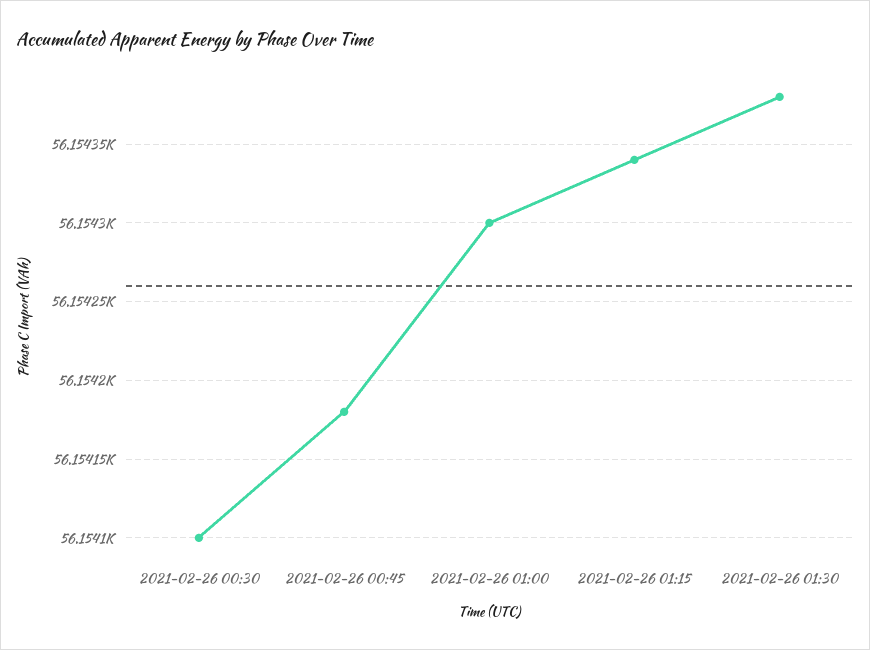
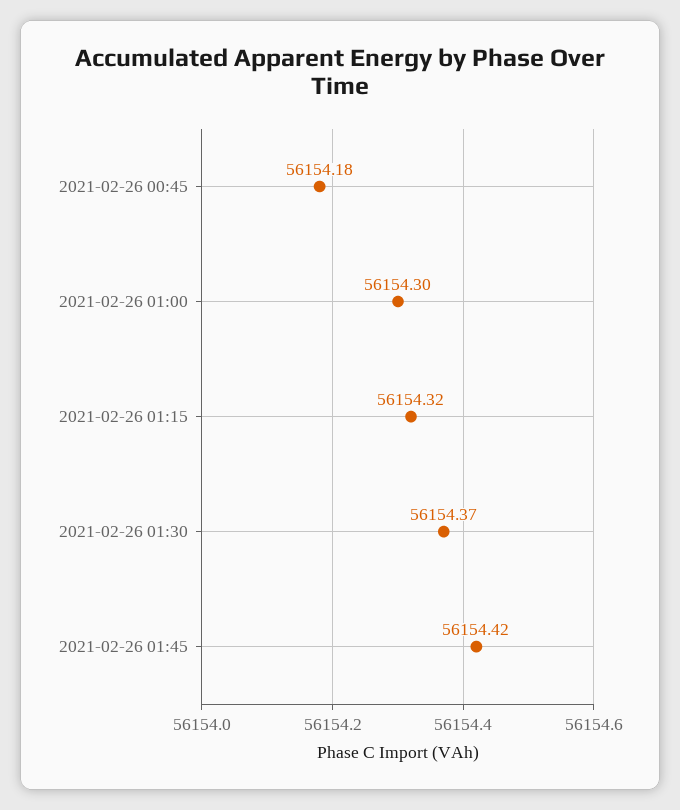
2021-02-26 00:30: 56154.1 -> none
2021-02-26 01:15: 56154.34 -> 56154.32
2021-02-26 01:30: 56154.38 -> 56154.37
2021-02-26 01:45: none -> 56154.42

